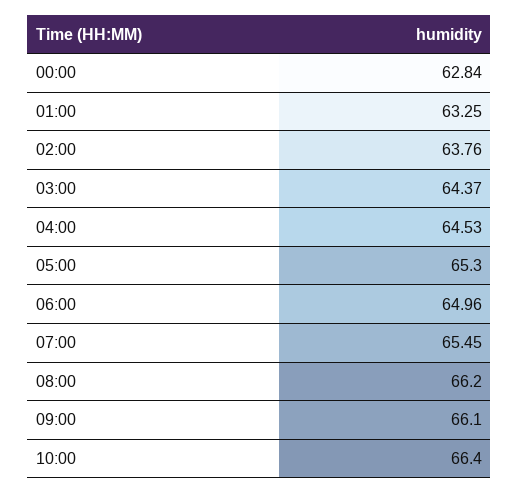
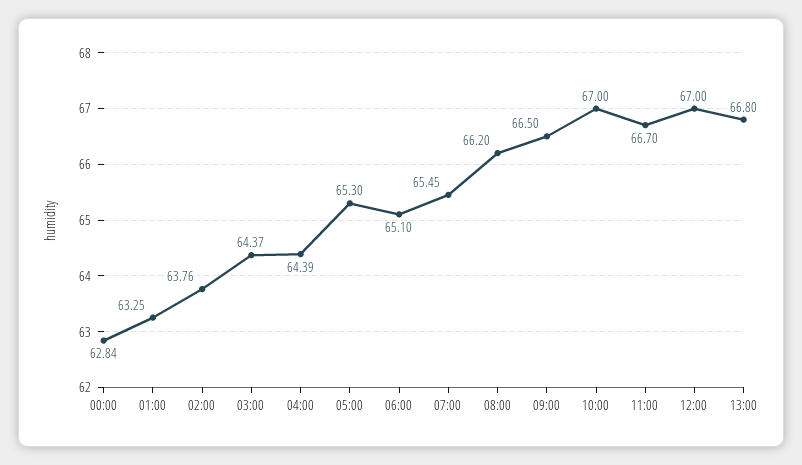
04:00: 64.53 -> 64.39
06:00: 64.96 -> 65.1
09:00: 66.1 -> 66.5
10:00: 66.4 -> 67
11:00: none -> 66.7
12:00: none -> 67
13:00: none -> 66.8

